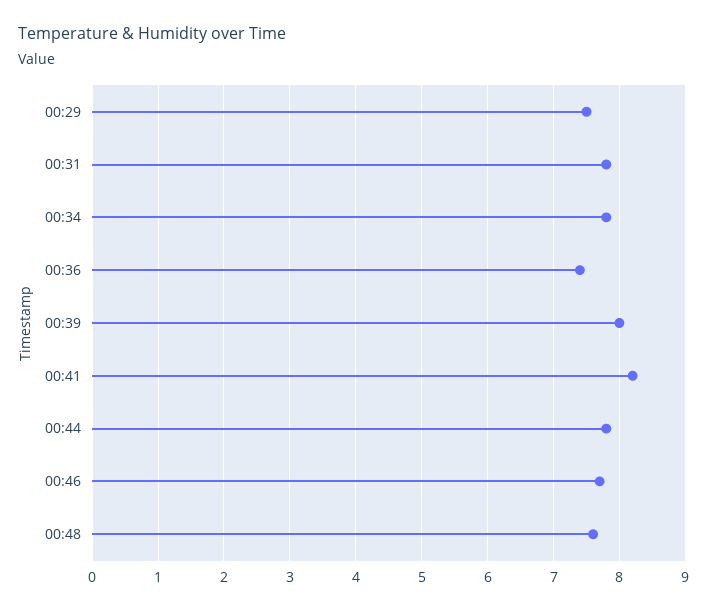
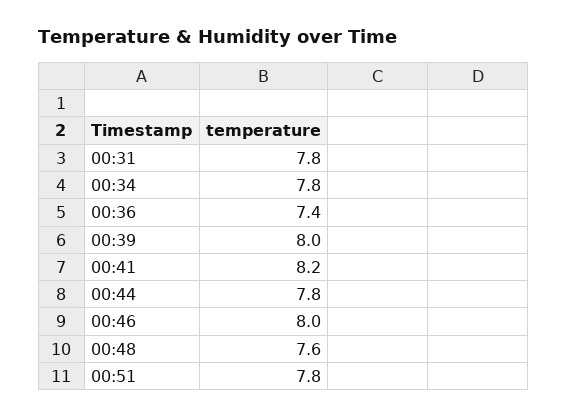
00:29: 7.5 -> none
00:46: 7.7 -> 8
00:51: none -> 7.8

